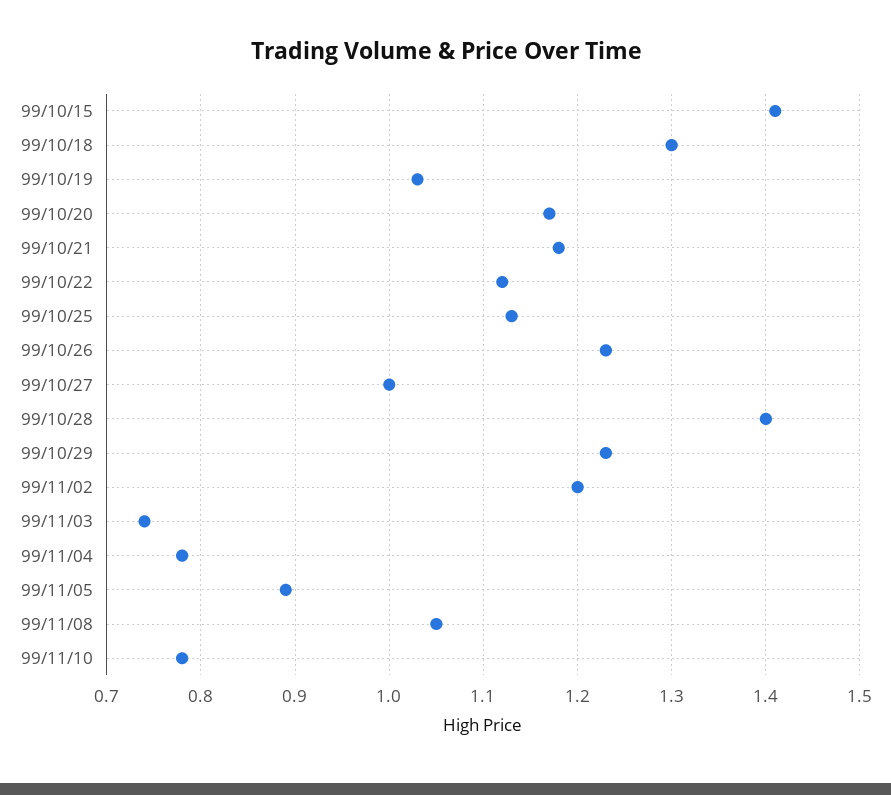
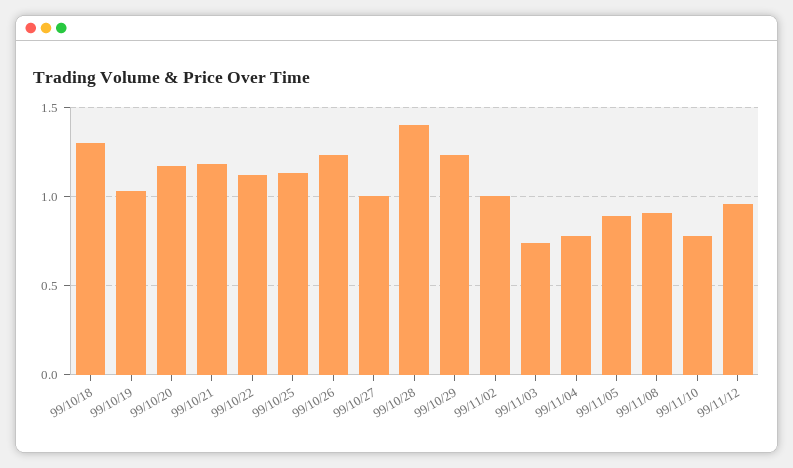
99/10/15: 1.41 -> none
99/11/02: 1.2 -> 1
99/11/08: 1.05 -> 0.9
99/11/12: none -> 0.95

